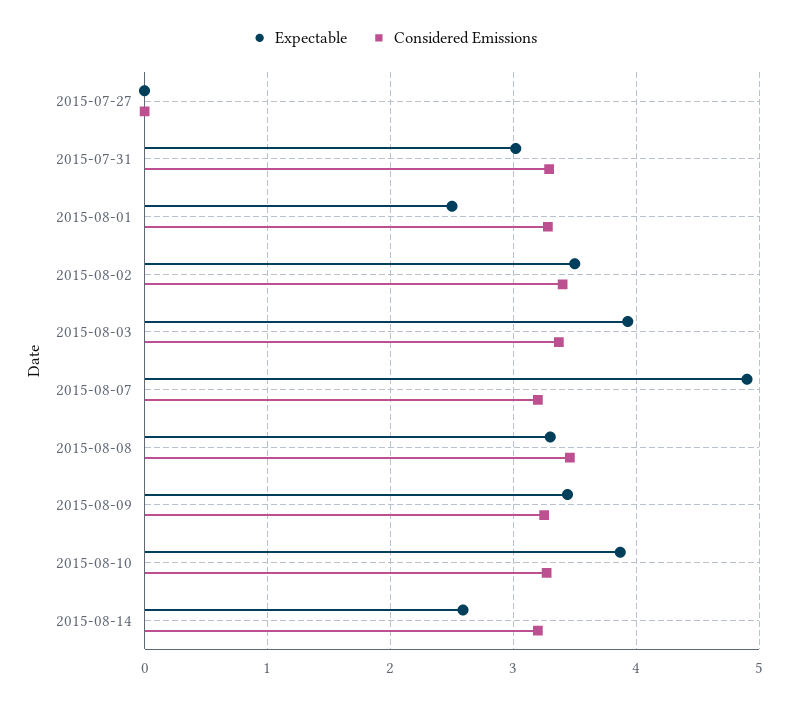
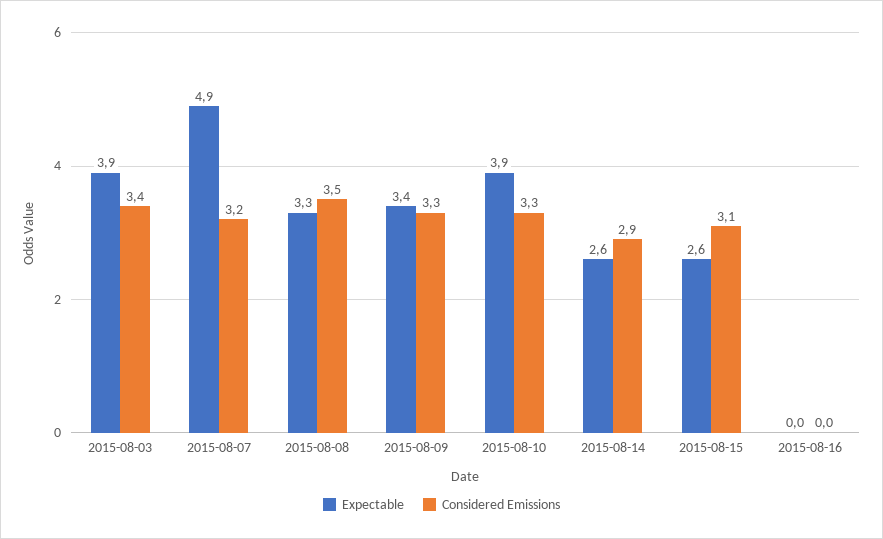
Expectable, 2015-07-27: 0 -> none
Considered Emissions, 2015-07-27: 0 -> none
Expectable, 2015-07-31: 3 -> none
Considered Emissions, 2015-07-31: 3.3 -> none
Expectable, 2015-08-01: 2.5 -> none
Considered Emissions, 2015-08-01: 3.3 -> none
Expectable, 2015-08-02: 3.5 -> none
Considered Emissions, 2015-08-02: 3.4 -> none
Considered Emissions, 2015-08-14: 3.2 -> 2.9
Expectable, 2015-08-15: none -> 2.6
Considered Emissions, 2015-08-15: none -> 3.1
Expectable, 2015-08-16: none -> 0
Considered Emissions, 2015-08-16: none -> 0

